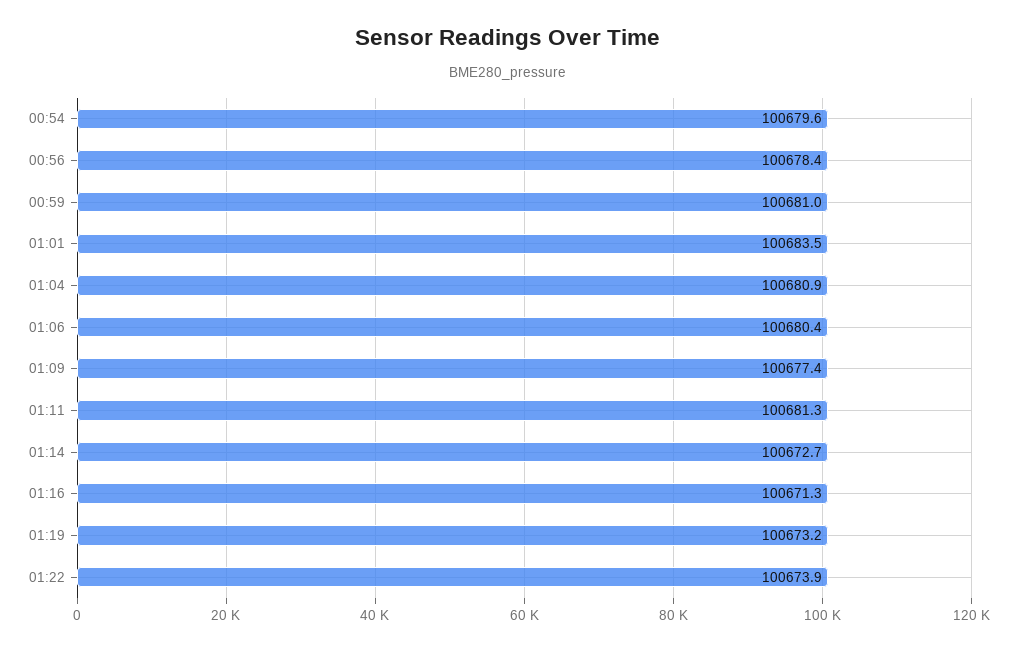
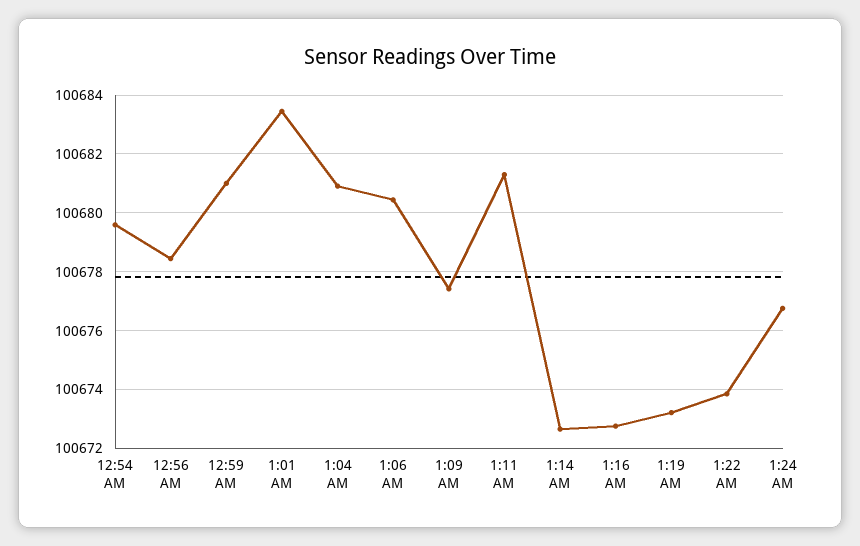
01:16: 100671.3 -> 100672.75
1:24 AM: none -> 100676.75

